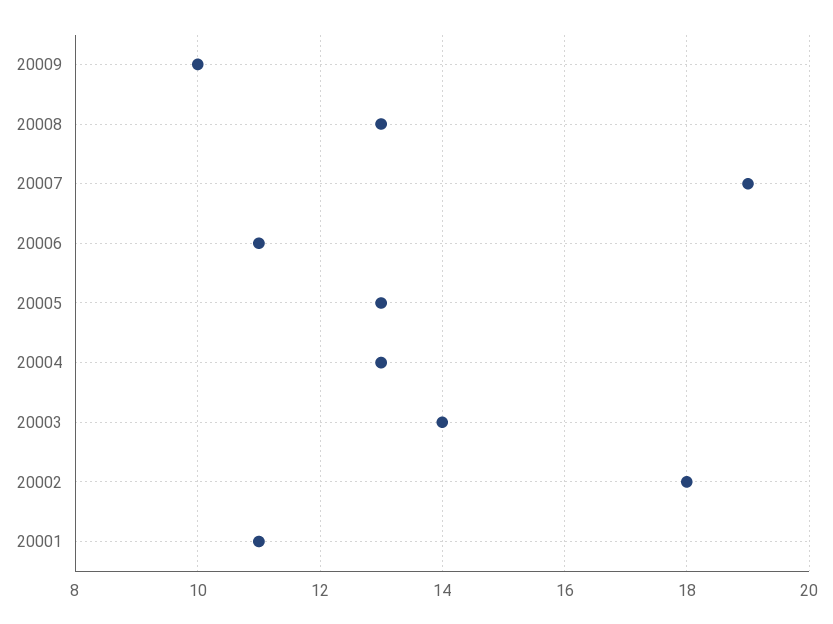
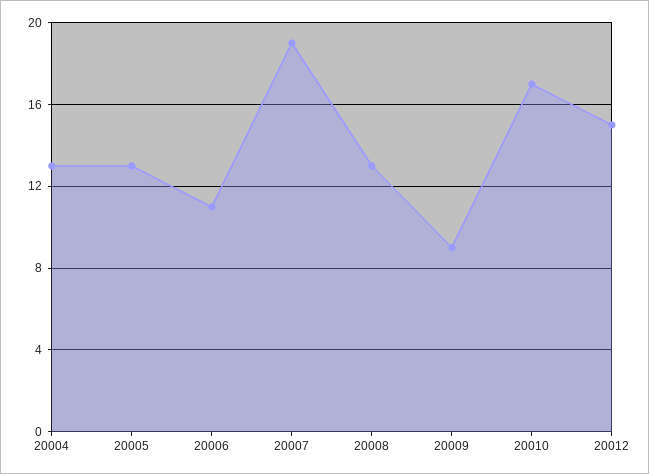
20009: 10 -> 9
20003: 14 -> none
20002: 18 -> none
20001: 11 -> none
20010: none -> 17
20012: none -> 15

